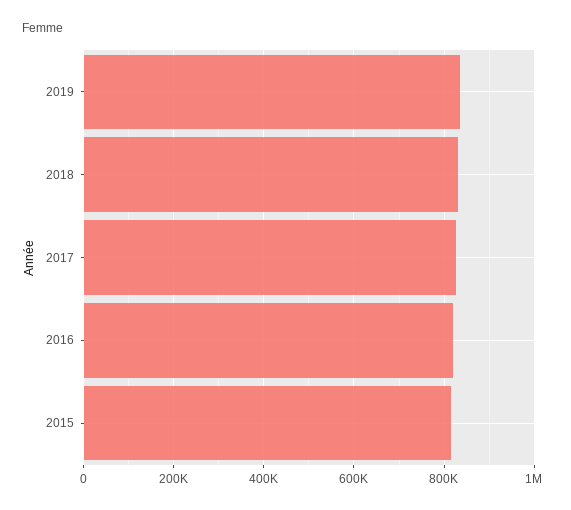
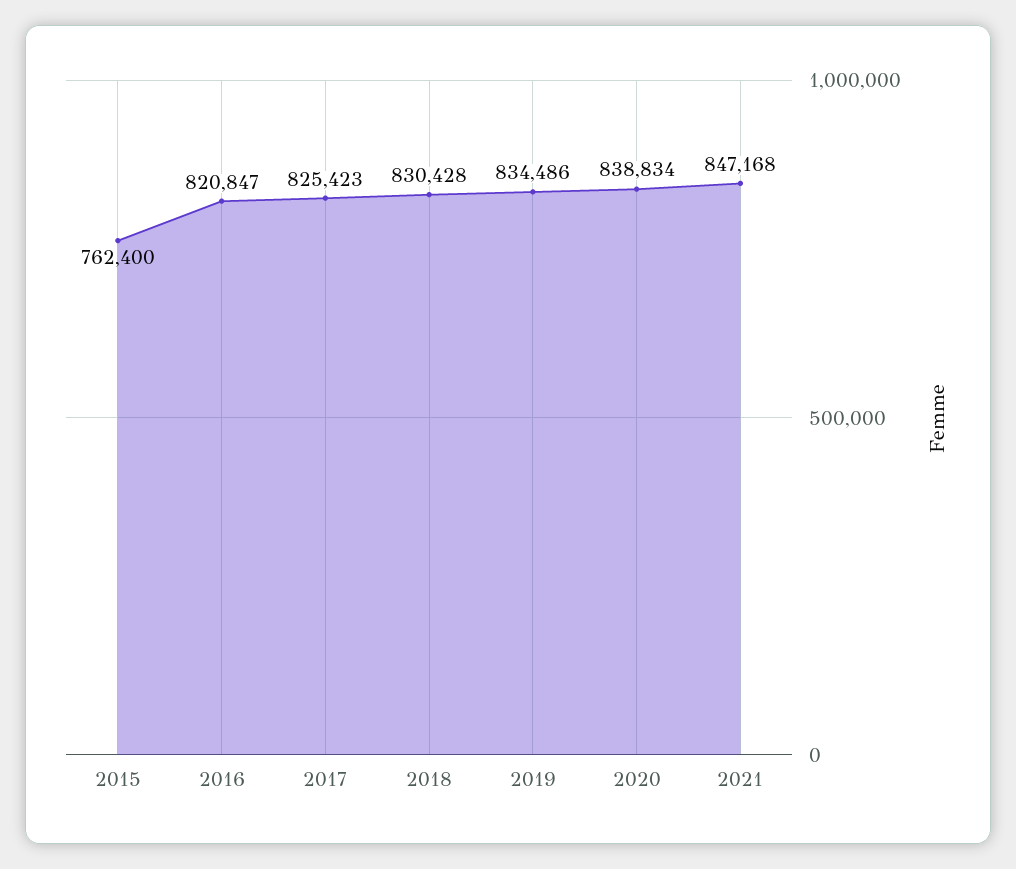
2015: 820000 -> 762400
2020: none -> 838834
2021: none -> 847168

